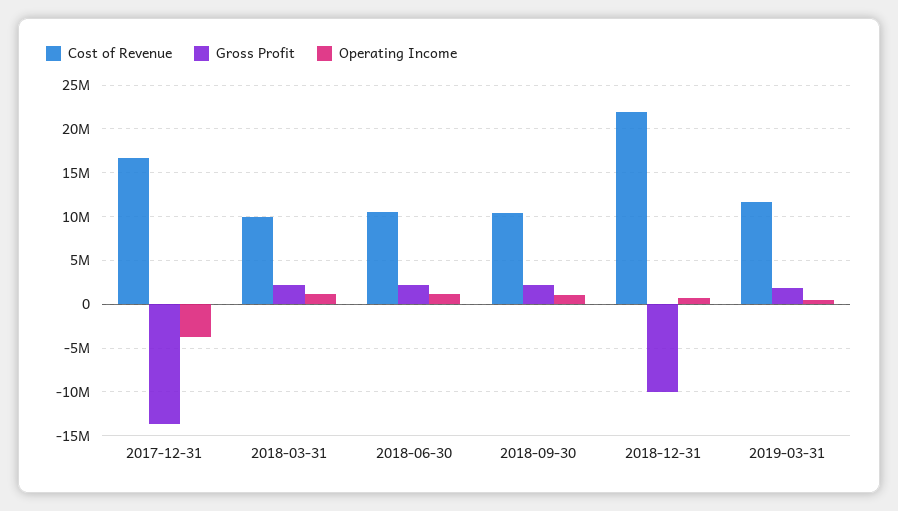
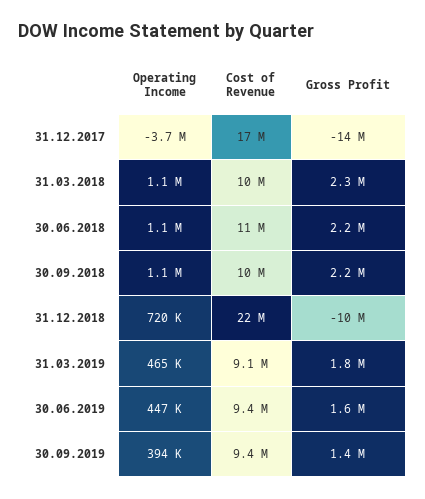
Cost of Revenue, 2019-03-31: 12000000 -> 9100000
Operating Income, 30.06.2019: none -> 447000
Cost of Revenue, 30.06.2019: none -> 9400000
Gross Profit, 30.06.2019: none -> 1600000
Operating Income, 30.09.2019: none -> 394000
Cost of Revenue, 30.09.2019: none -> 9400000
Gross Profit, 30.09.2019: none -> 1400000

